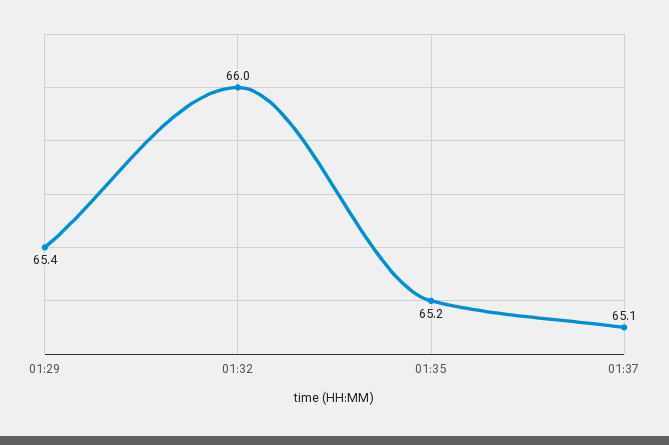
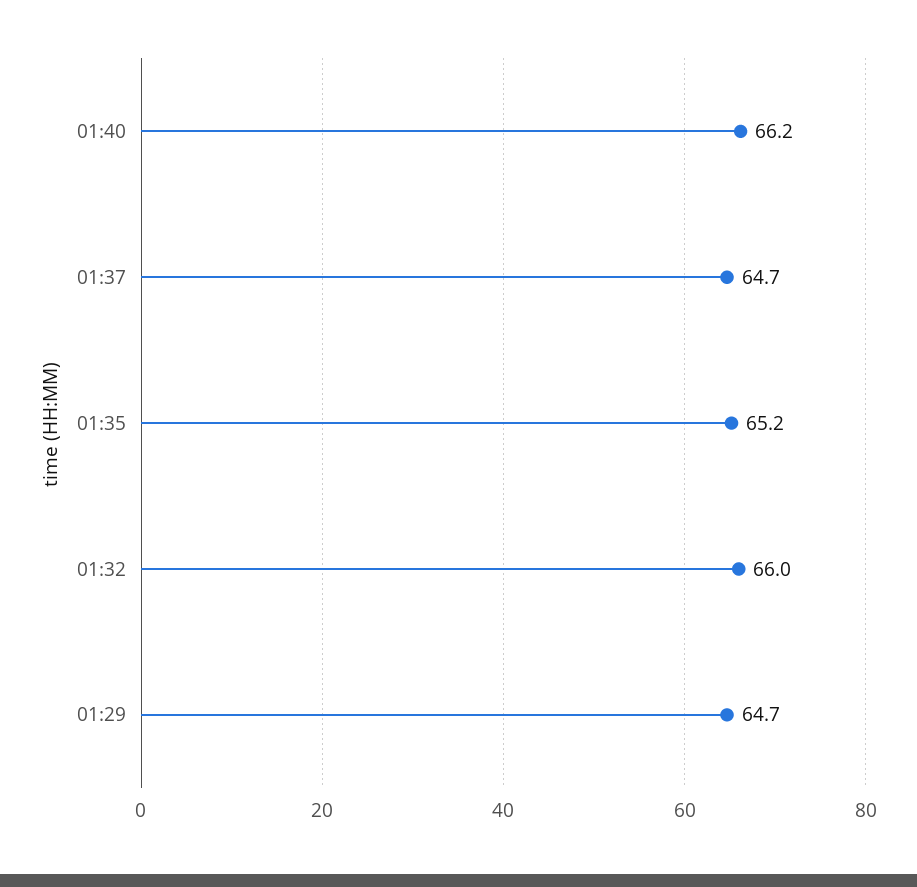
01:29: 65.4 -> 64.7
01:37: 65.1 -> 64.7
01:40: none -> 66.2

